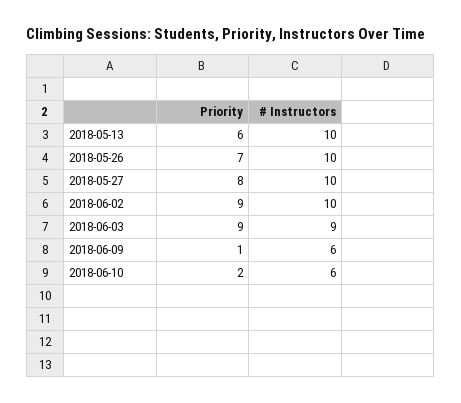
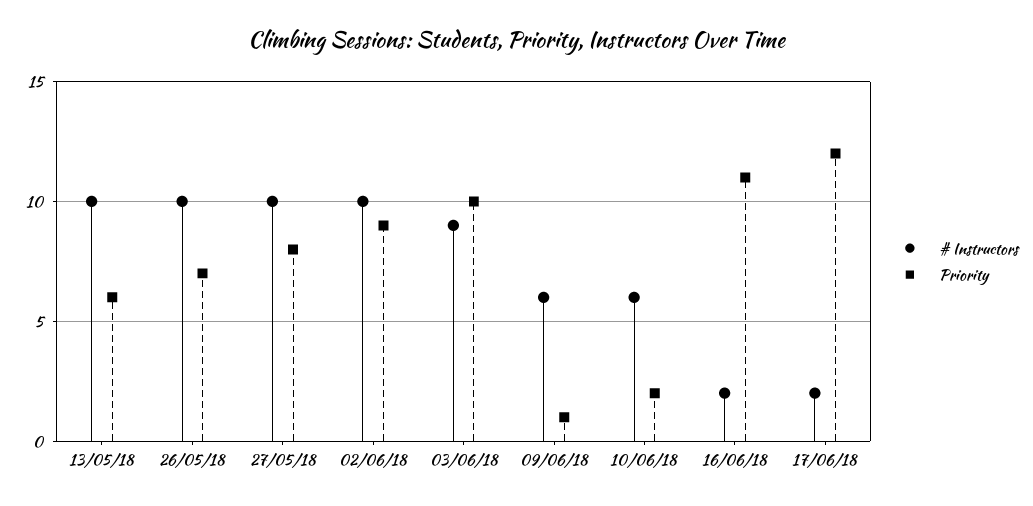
Priority, 2018-06-03: 9 -> 10
# Instructors, 16/06/18: none -> 2
Priority, 16/06/18: none -> 11
# Instructors, 17/06/18: none -> 2
Priority, 17/06/18: none -> 12

